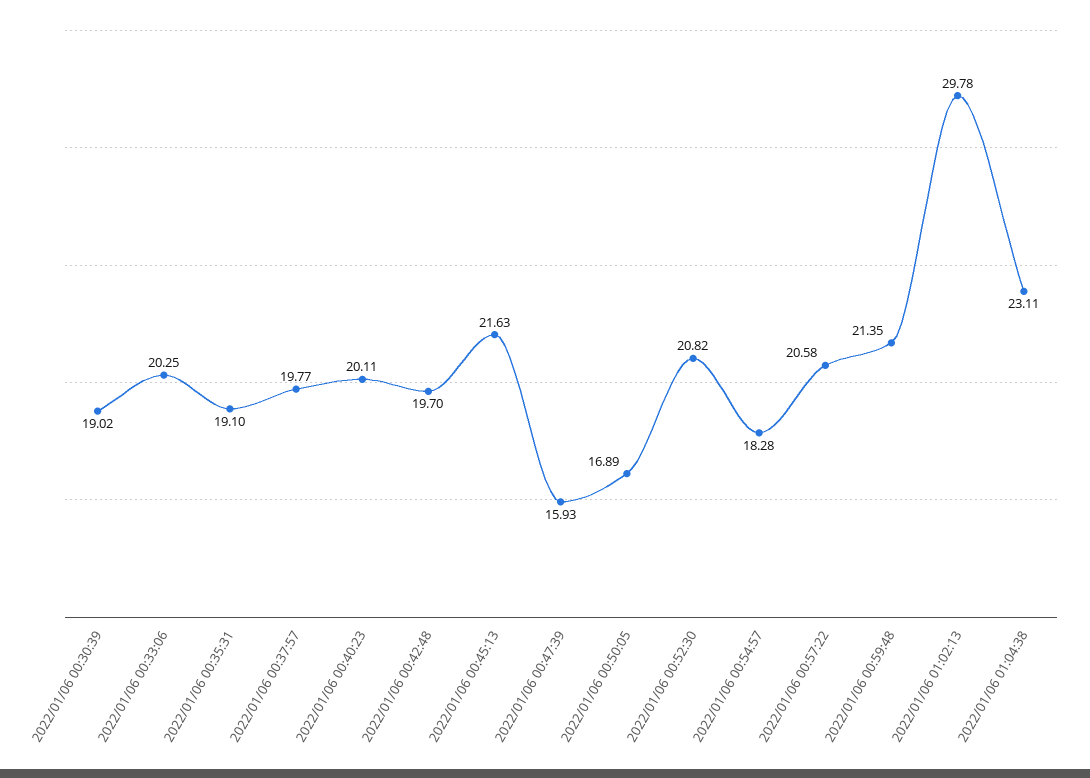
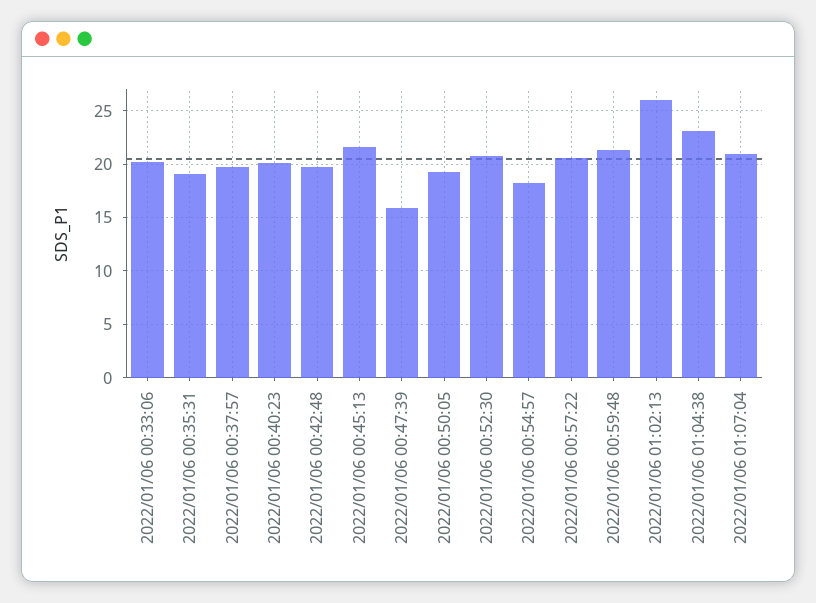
2022/01/06 00:30:39: 19.02 -> none
2022/01/06 00:50:05: 16.89 -> 19
2022/01/06 01:02:13: 29.78 -> 26
2022/01/06 01:07:04: none -> 21

